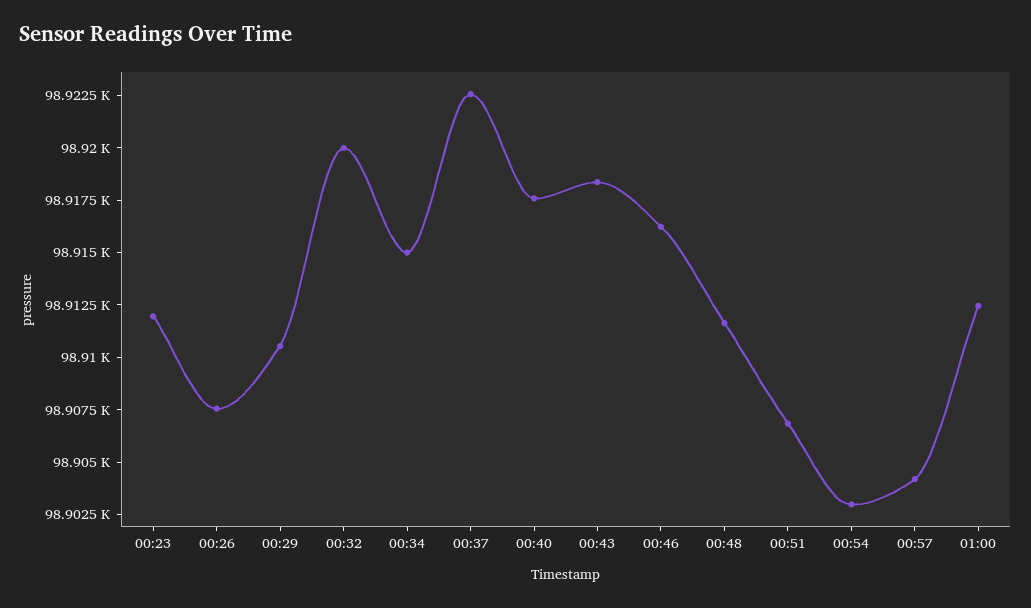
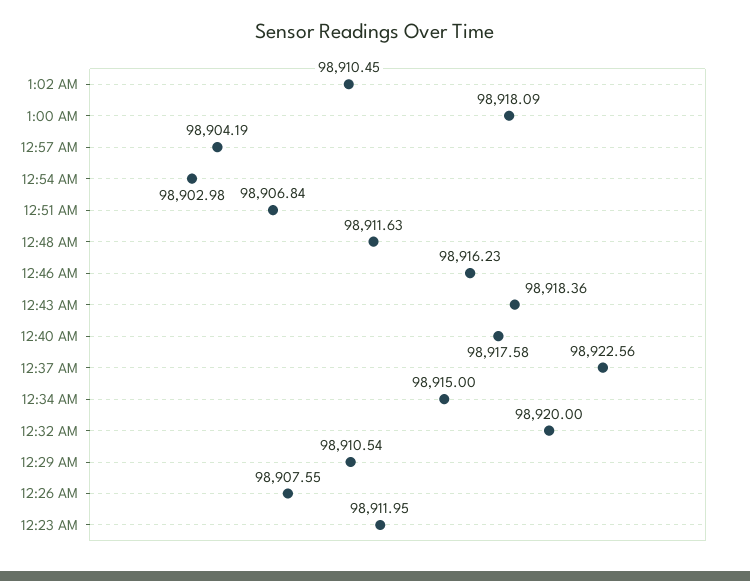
01:00: 98912.5 -> 98918.09
1:02 AM: none -> 98910.45

